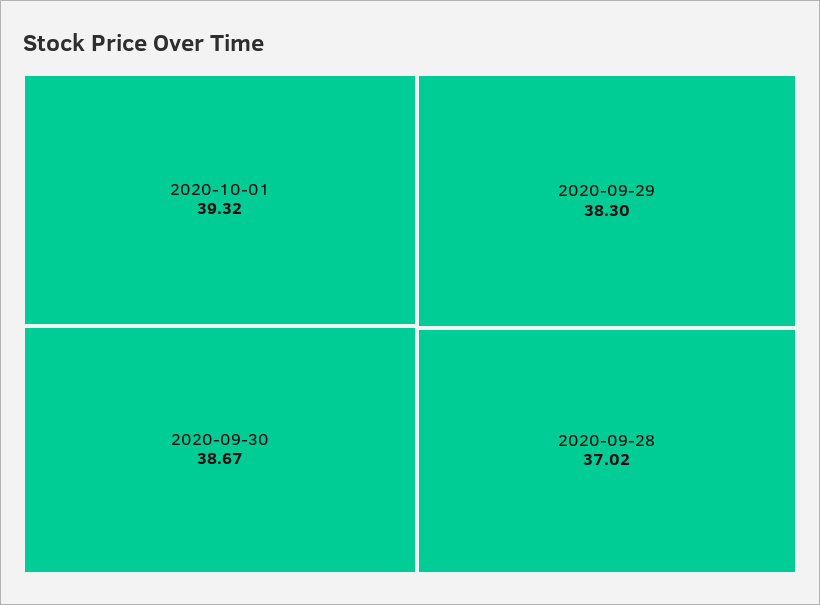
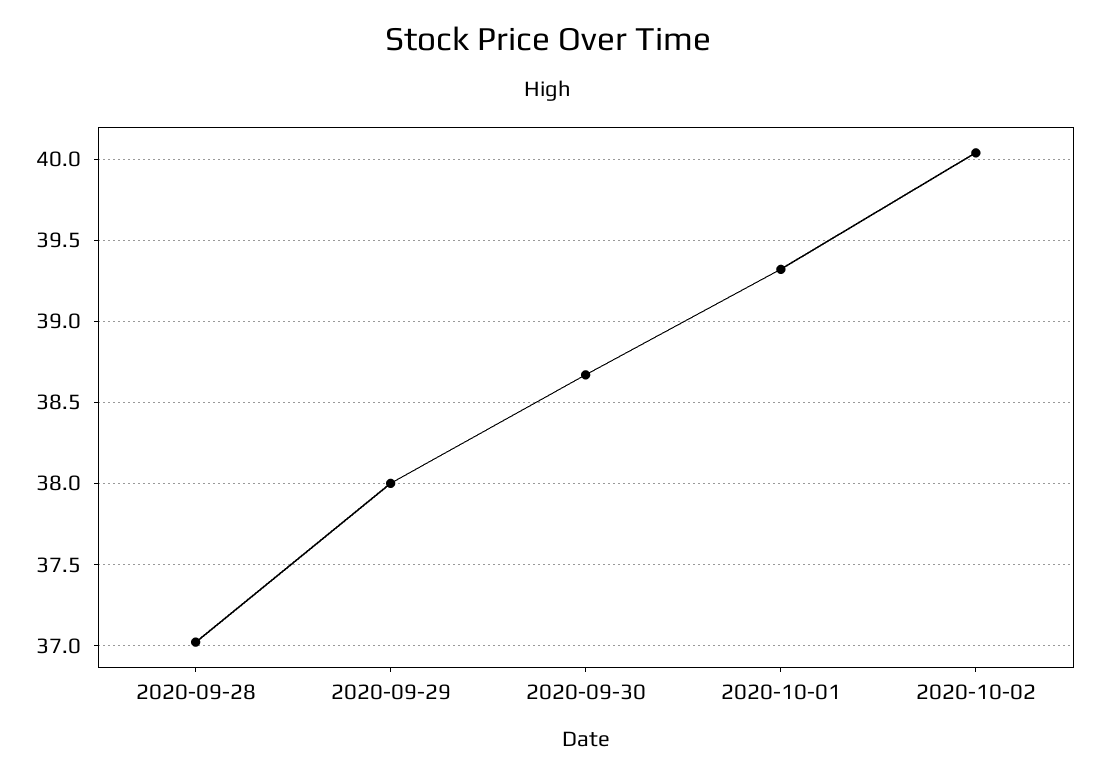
2020-09-29: 38.3 -> 38
2020-10-02: none -> 40.05

